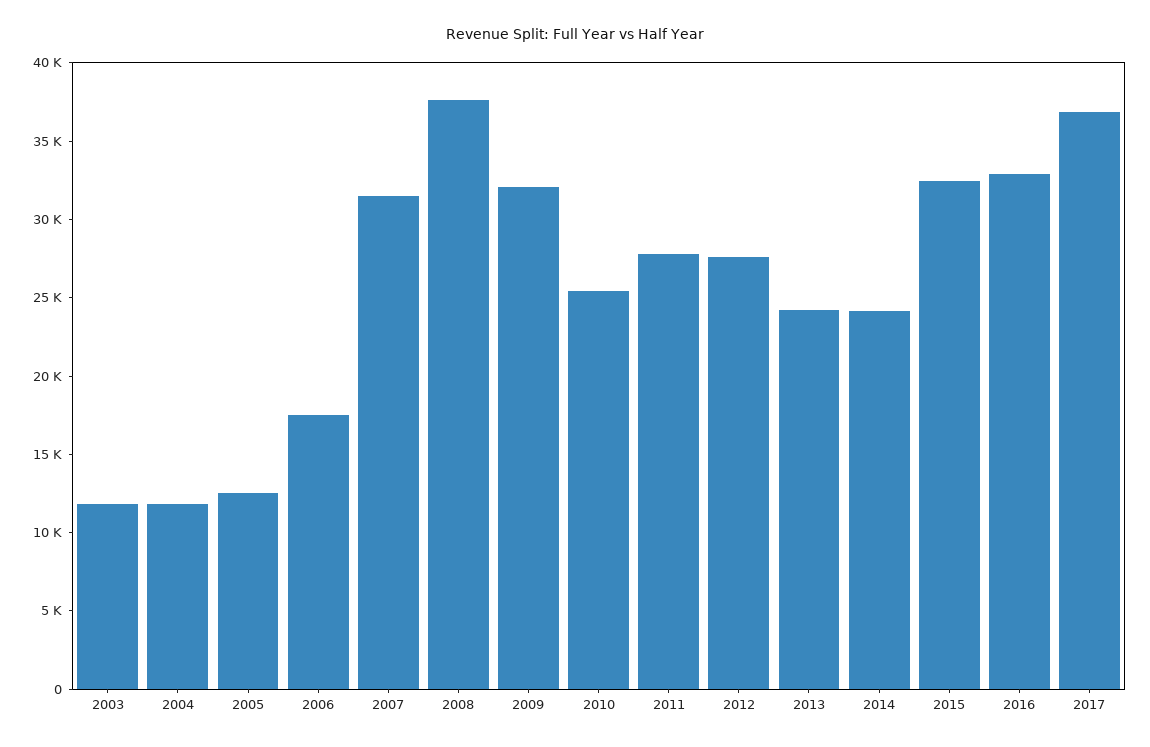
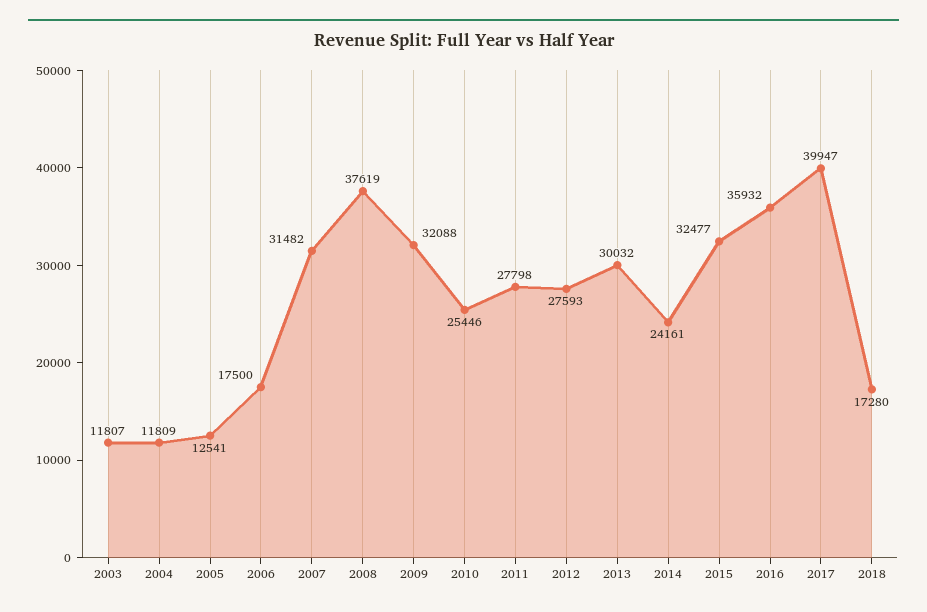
2013: 24000 -> 30032
2016: 33000 -> 35932
2017: 37000 -> 39947
2018: none -> 17280

